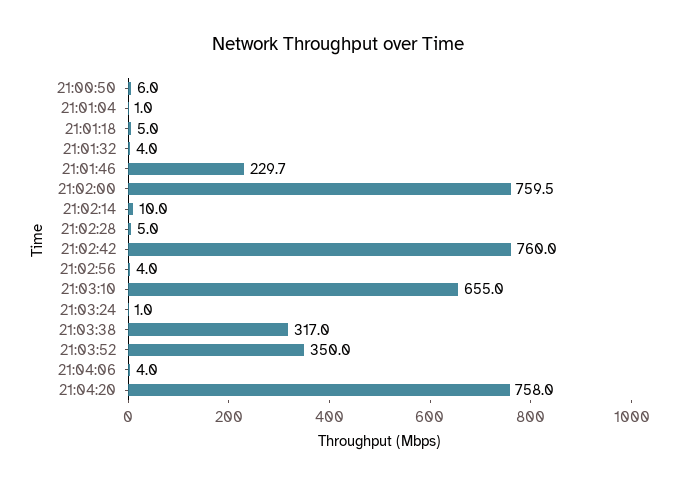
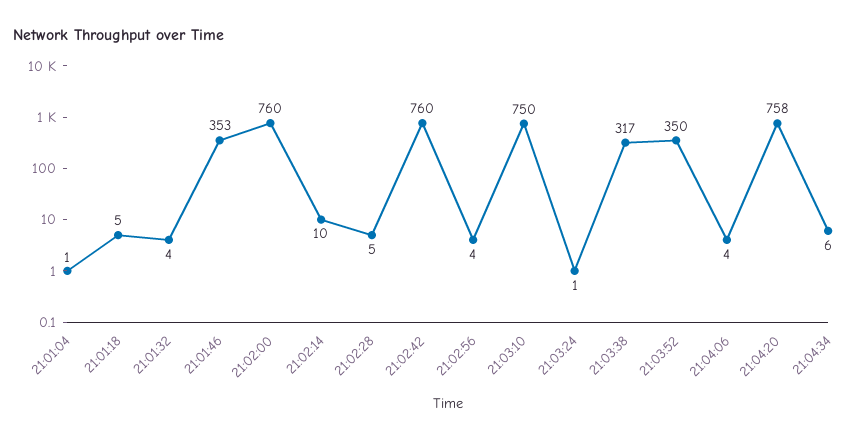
21:00:50: 6 -> none
21:01:46: 229.7 -> 353
21:03:10: 655 -> 750
21:04:34: none -> 6

